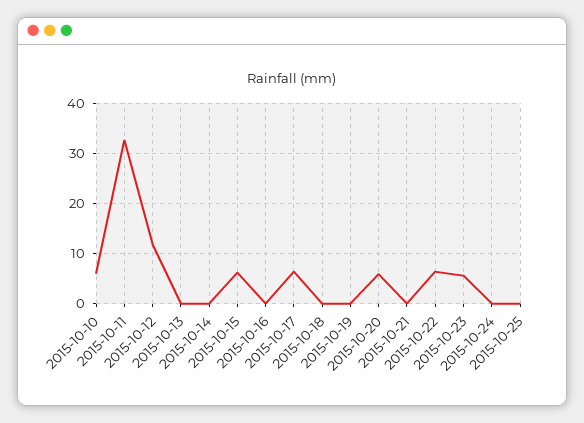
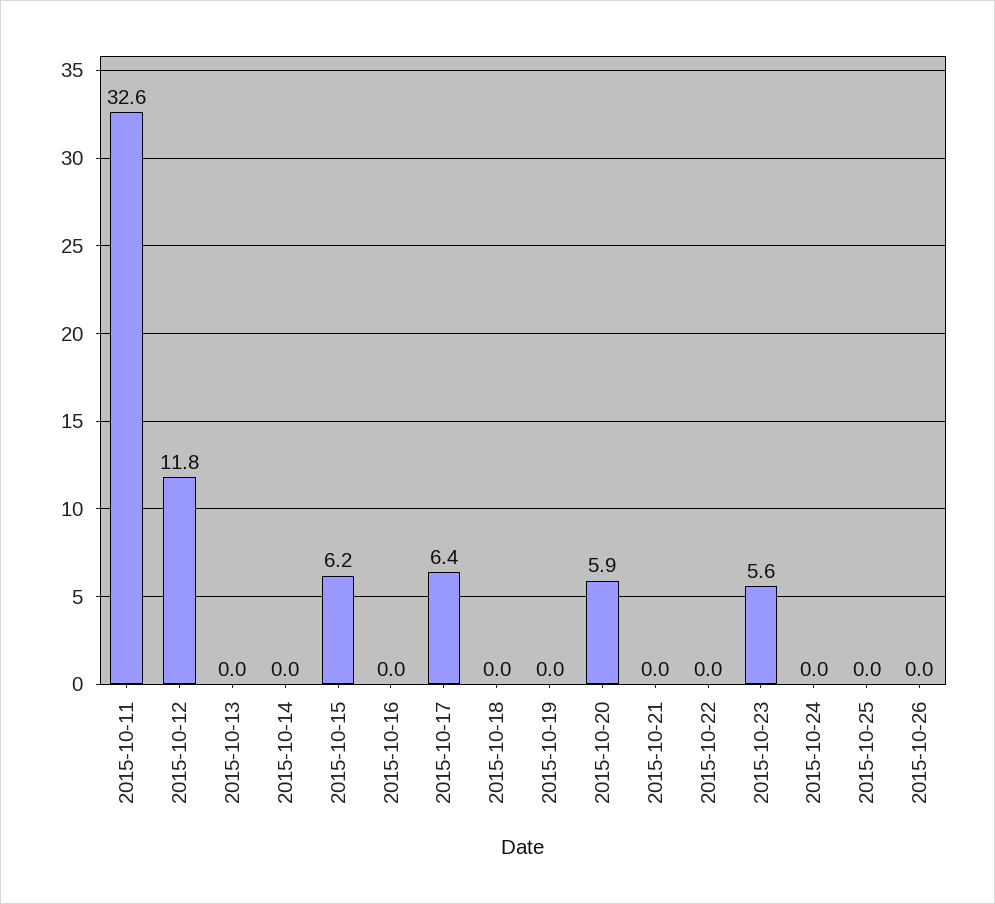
2015-10-10: 6 -> none
2015-10-22: 6 -> 0
2015-10-26: none -> 0

